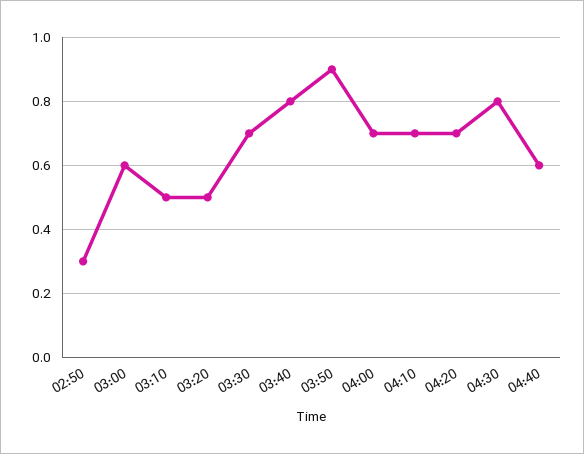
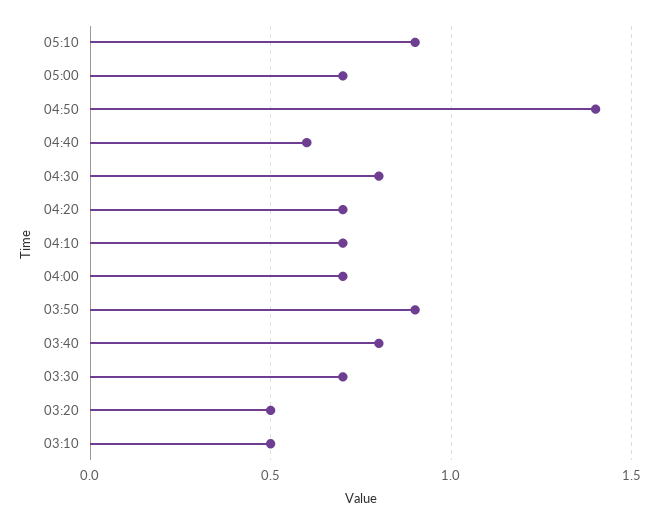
02:50: 0.3 -> none
03:00: 0.6 -> none
05:10: none -> 0.9
05:00: none -> 0.7
04:50: none -> 1.4

